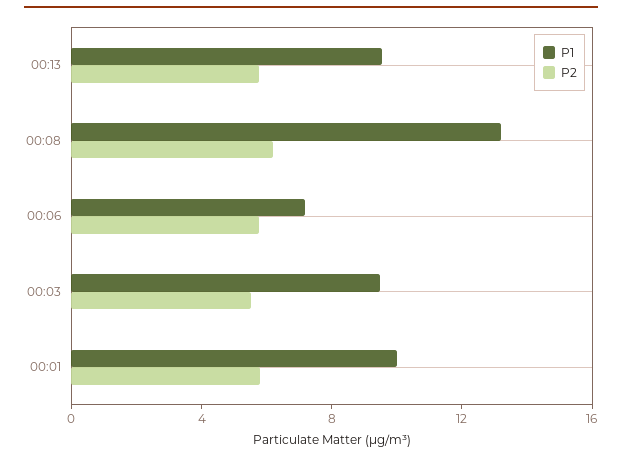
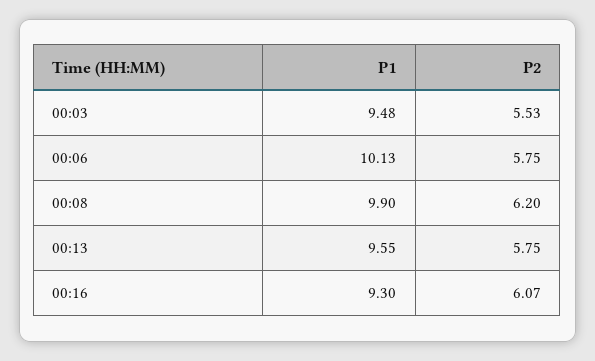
P1, 00:08: 13 -> 9.9
P1, 00:06: 7 -> 10.13
P1, 00:01: 10 -> none
P2, 00:01: 6 -> none
P1, 00:16: none -> 9.3
P2, 00:16: none -> 6.07

